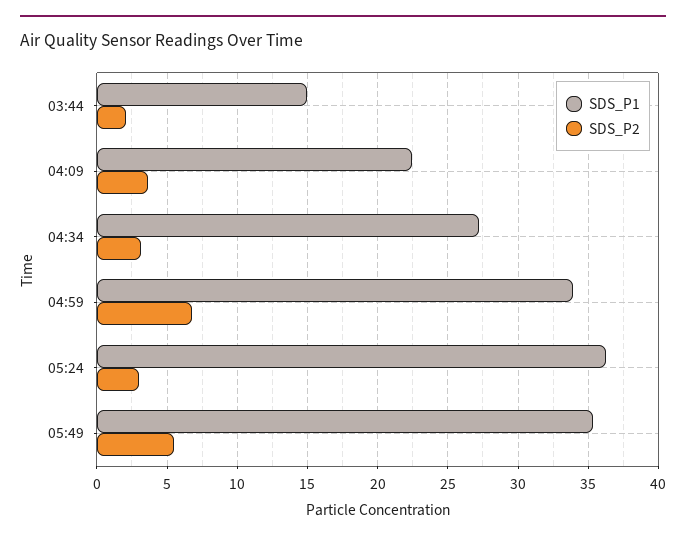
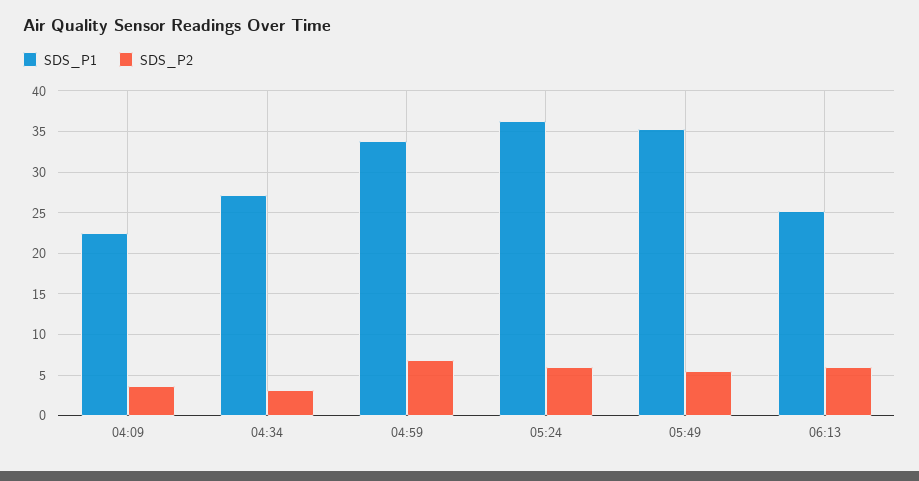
SDS_P1, 03:44: 15 -> none
SDS_P2, 03:44: 2 -> none
SDS_P2, 05:24: 3 -> 6
SDS_P1, 06:13: none -> 25
SDS_P2, 06:13: none -> 6

